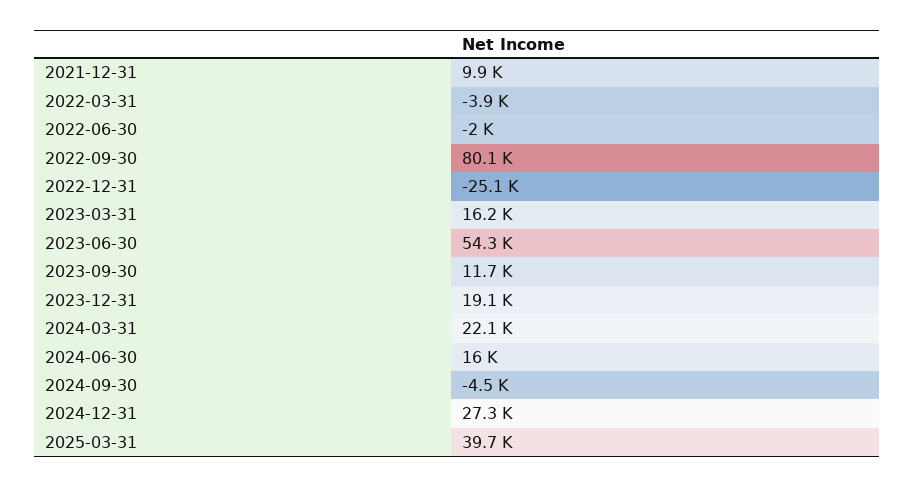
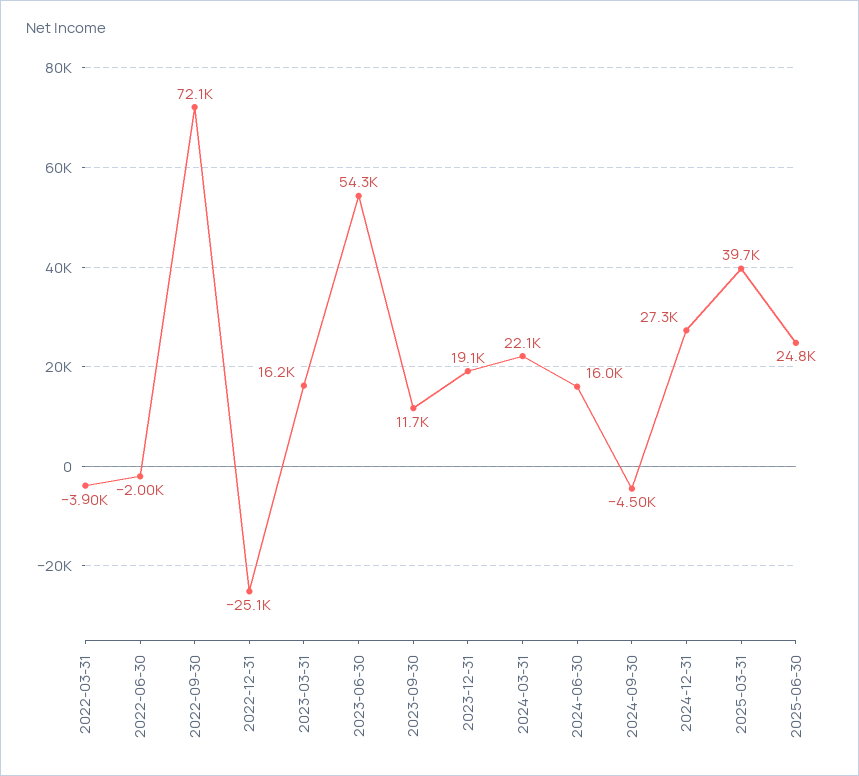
2021-12-31: 9900 -> none
2022-09-30: 80100 -> 72100
2025-06-30: none -> 24800

